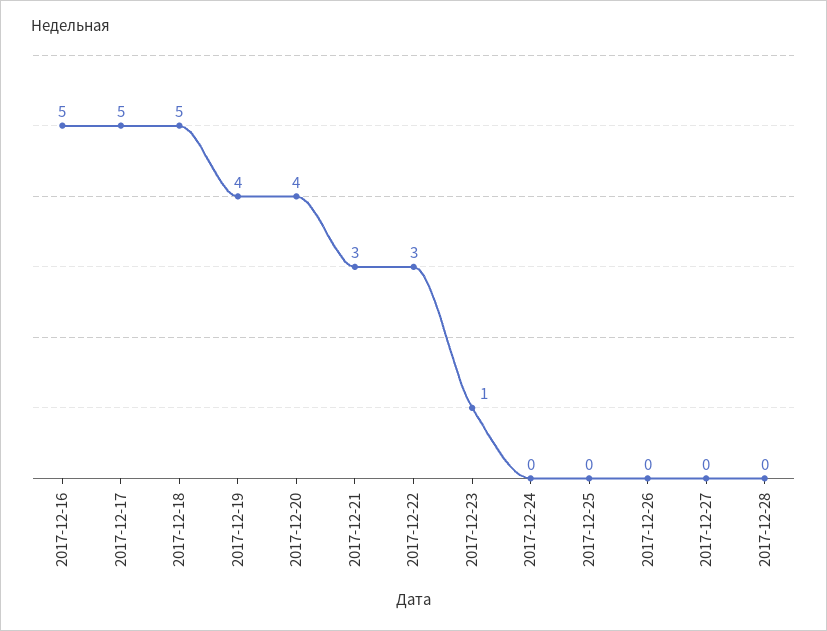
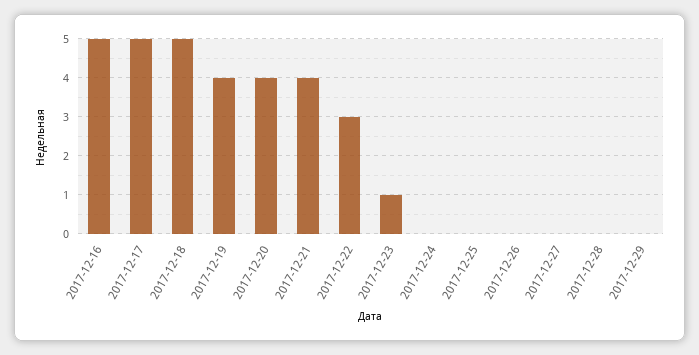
2017-12-21: 3 -> 4
2017-12-29: none -> 0

